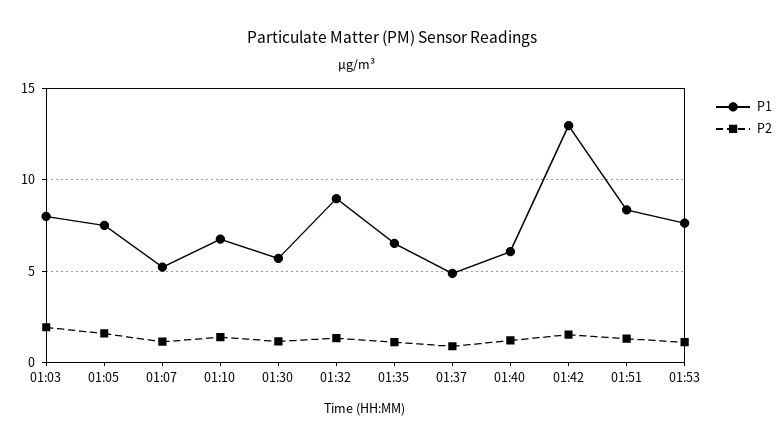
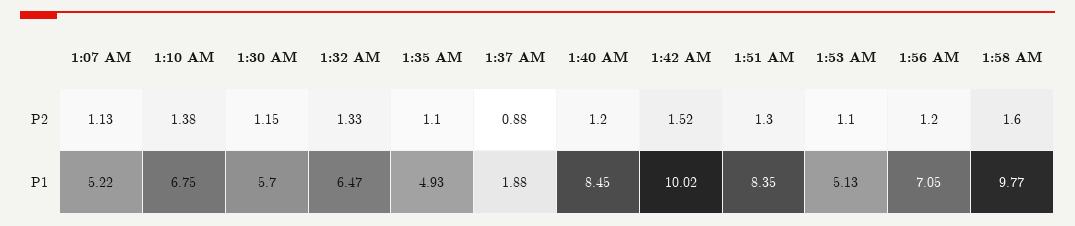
P1, 01:03: 8 -> none
P2, 01:03: 2 -> none
P1, 01:05: 7.5 -> none
P2, 01:05: 1.5 -> none
P1, 01:32: 9 -> 6.47
P1, 01:35: 6.5 -> 4.93
P1, 01:37: 5 -> 1.88
P1, 01:40: 6 -> 8.45
P1, 01:42: 13 -> 10.02
P1, 01:53: 7.5 -> 5.13
P2, 1:56 AM: none -> 1.2
P2, 1:58 AM: none -> 1.6
P1, 1:56 AM: none -> 7.05
P1, 1:58 AM: none -> 9.77

